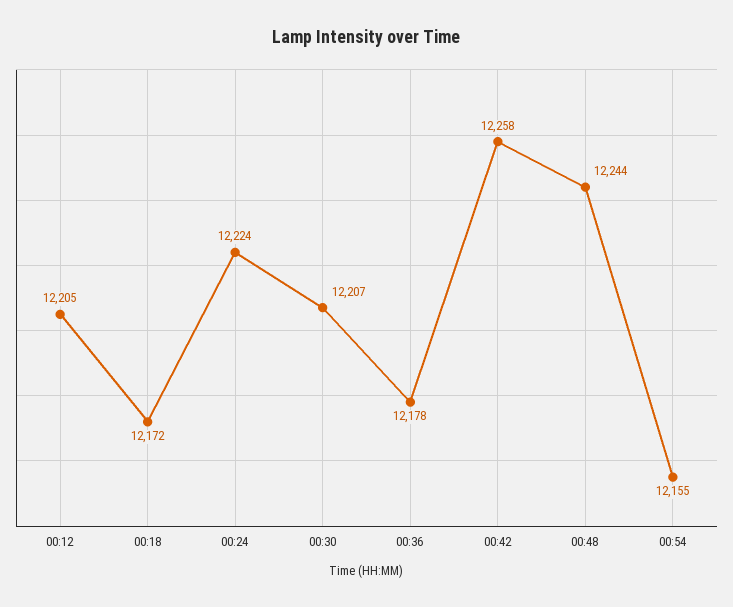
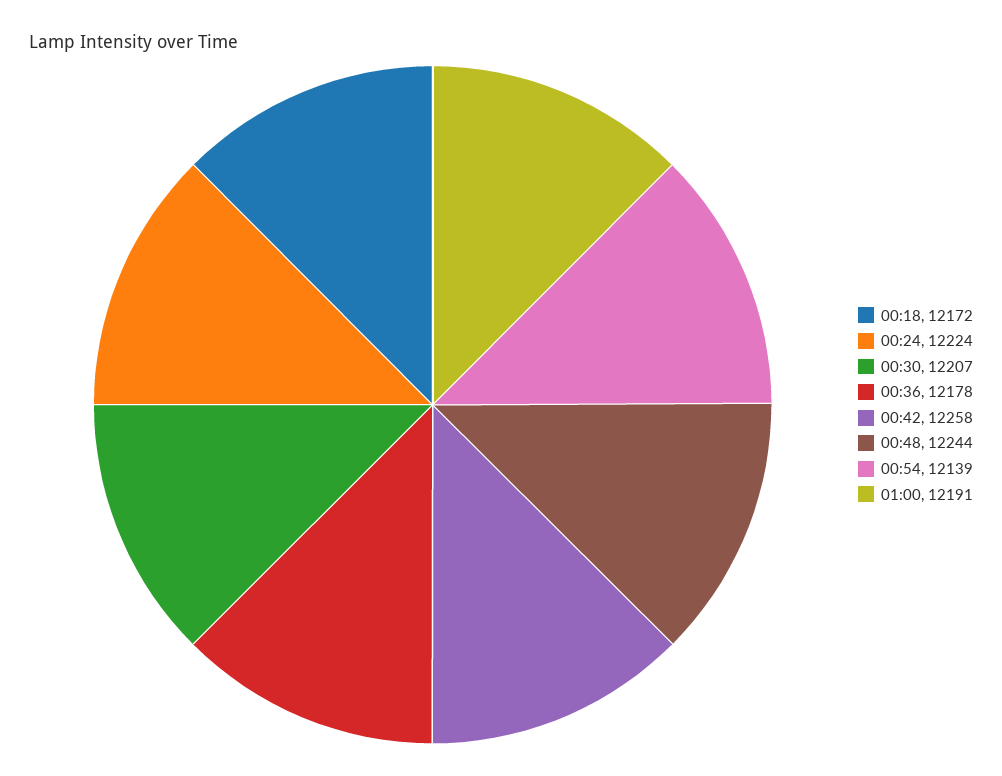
00:12: 12205 -> none
00:54: 12155 -> 12139
01:00: none -> 12191

